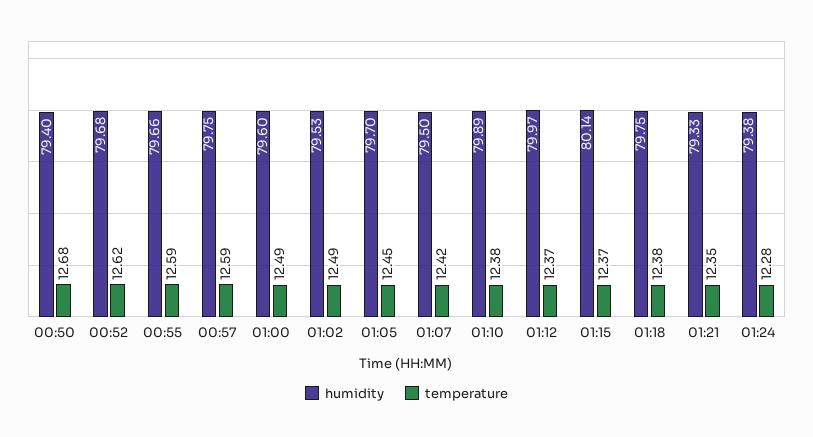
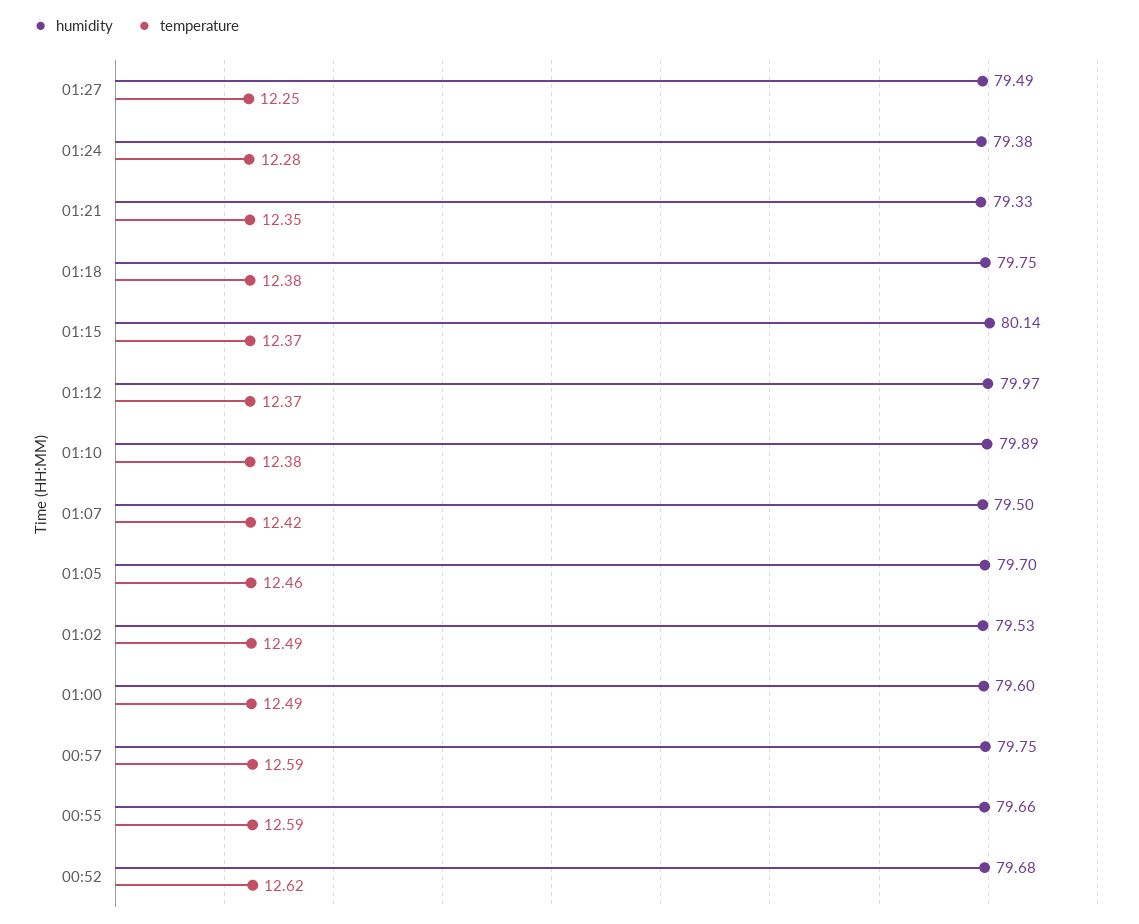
humidity, 00:50: 79.4 -> none
temperature, 00:50: 12.68 -> none
temperature, 01:05: 12.45 -> 12.46
humidity, 01:27: none -> 79.49
temperature, 01:27: none -> 12.25

